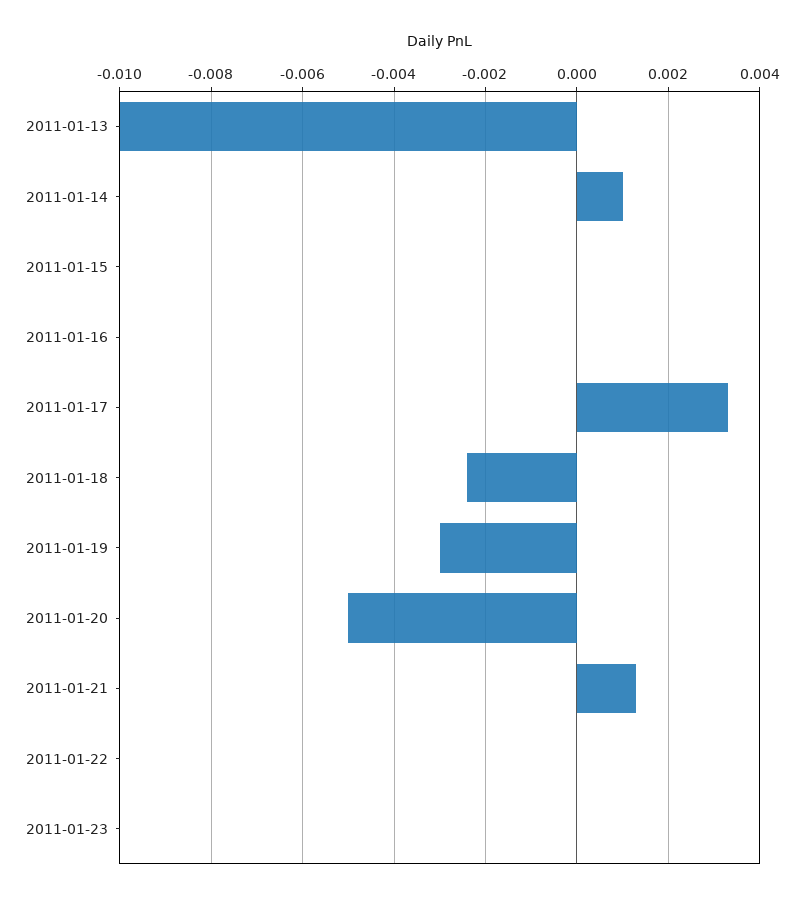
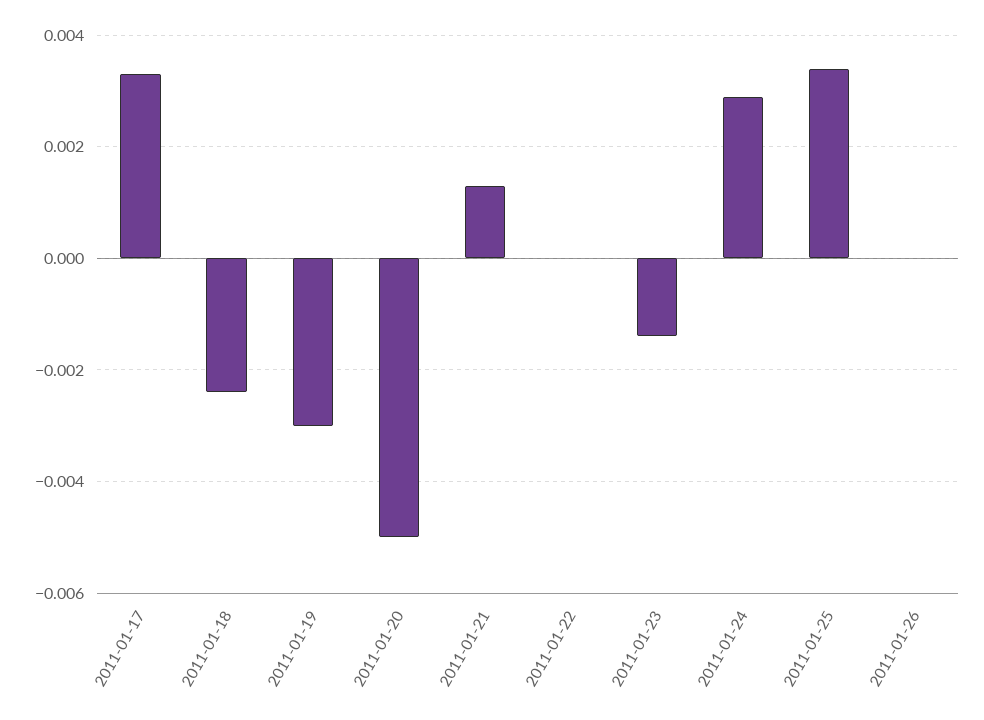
2011-01-13: -0.01 -> none
2011-01-14: 0.001 -> none
2011-01-15: 0 -> none
2011-01-16: 0 -> none
2011-01-23: 0 -> -0.0015
2011-01-24: none -> 0.003
2011-01-25: none -> 0.0035
2011-01-26: none -> 0

